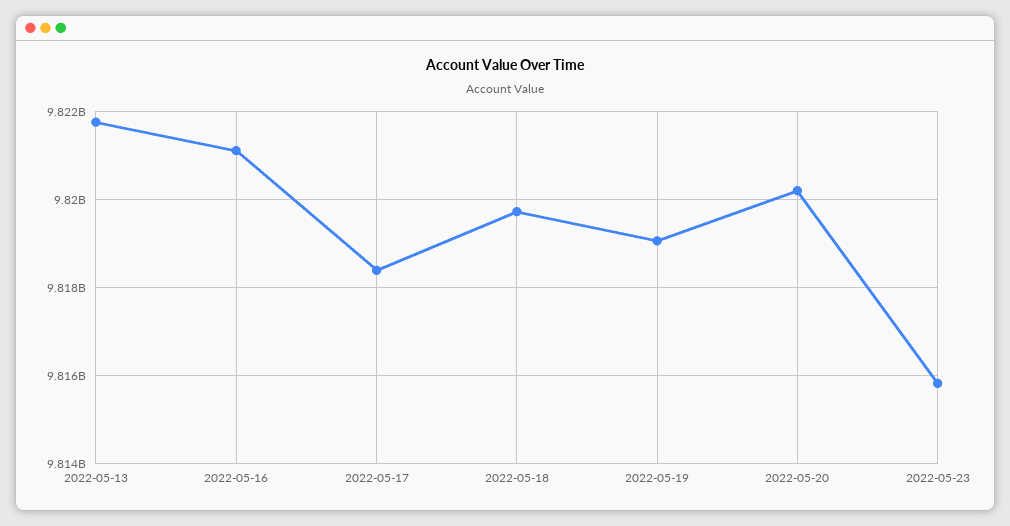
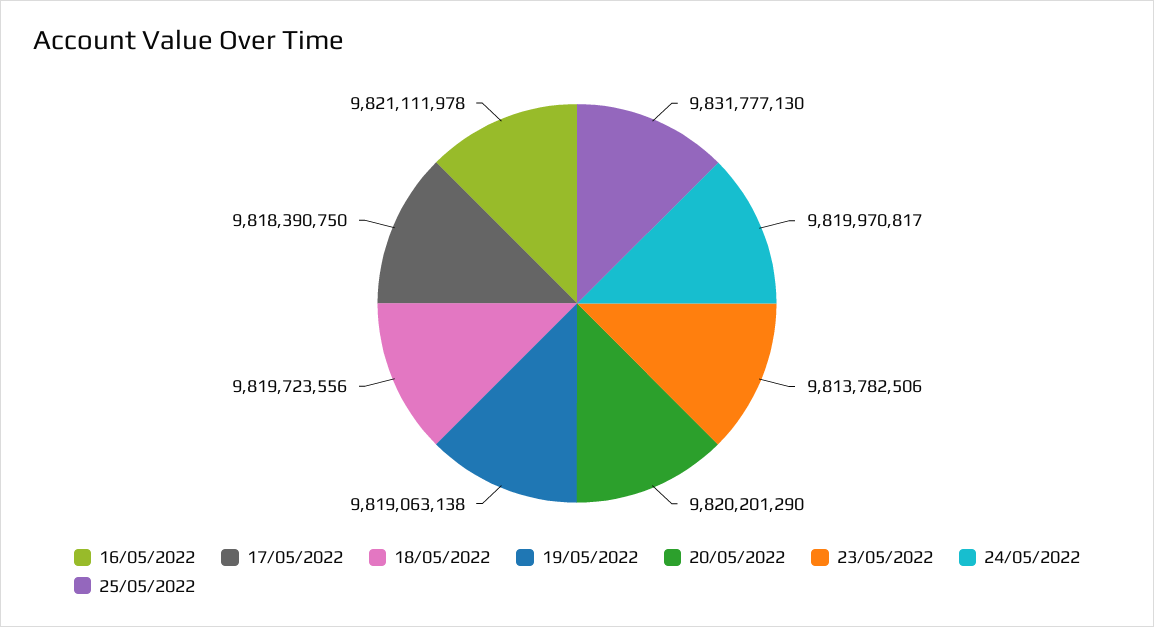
2022-05-13: 9821800000 -> none
2022-05-23: 9815800000 -> 9813782506
24/05/2022: none -> 9819970817
25/05/2022: none -> 9831777130

